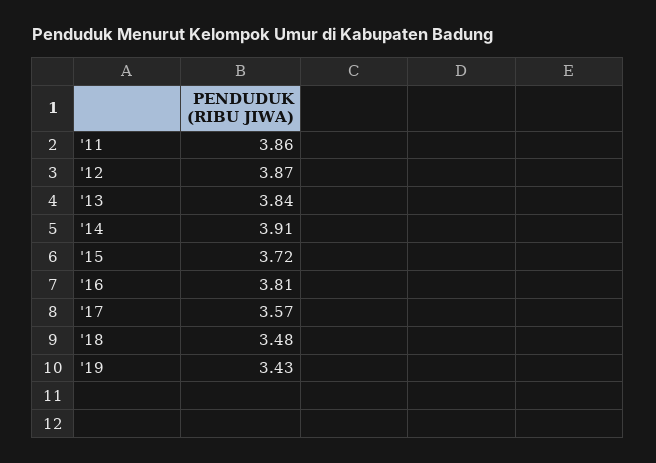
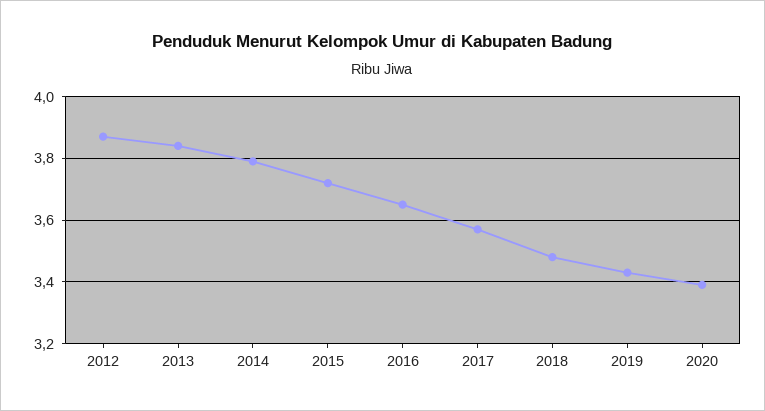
'11: 3.86 -> none
'14: 3.91 -> 3.8
'16: 3.81 -> 3.65
2020: none -> 3.4

